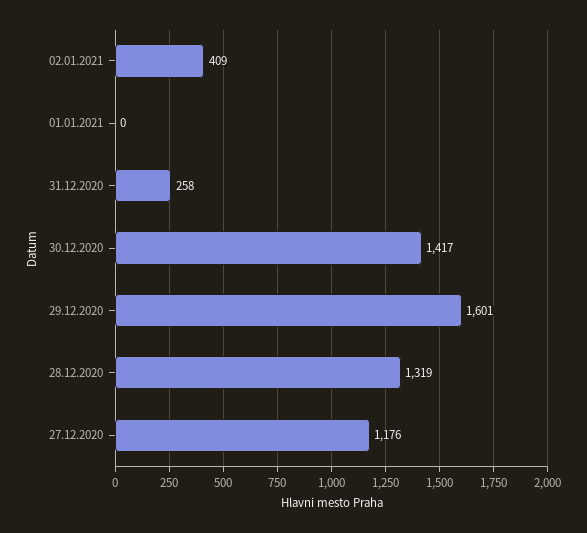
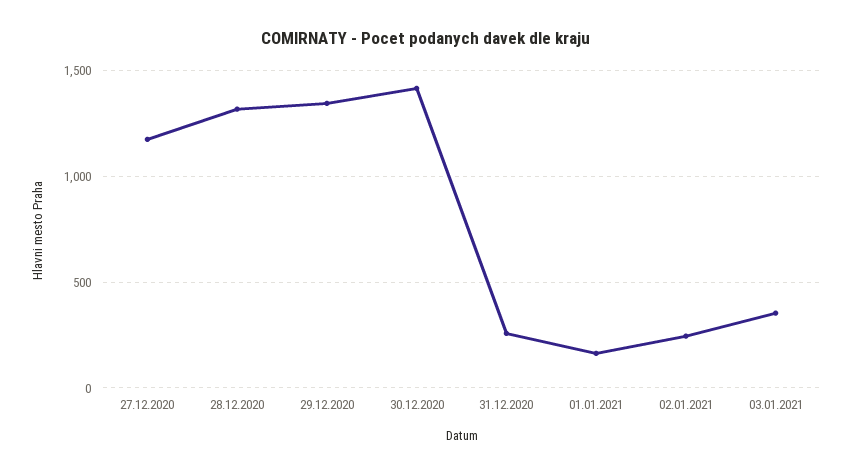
02.01.2021: 409 -> 250
01.01.2021: 0 -> 150
29.12.2020: 1601 -> 1350
03.01.2021: none -> 350

